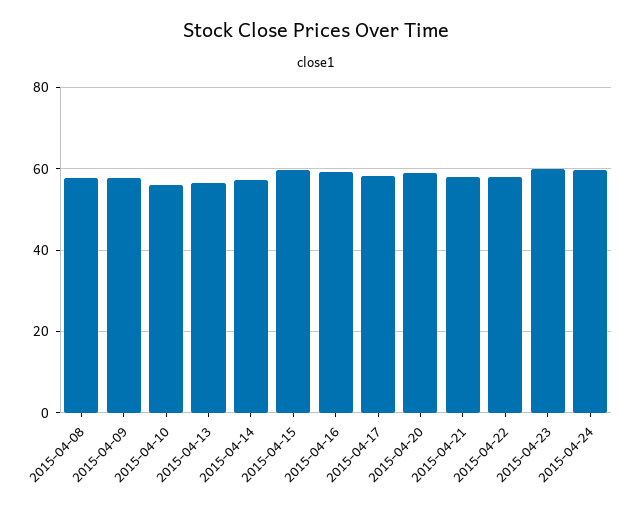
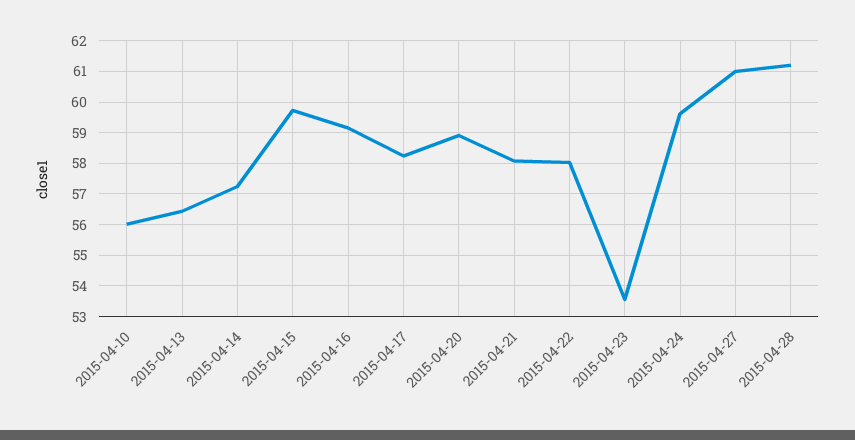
2015-04-08: 58 -> none
2015-04-09: 58 -> none
2015-04-23: 60 -> 53.6
2015-04-27: none -> 61
2015-04-28: none -> 61.2

